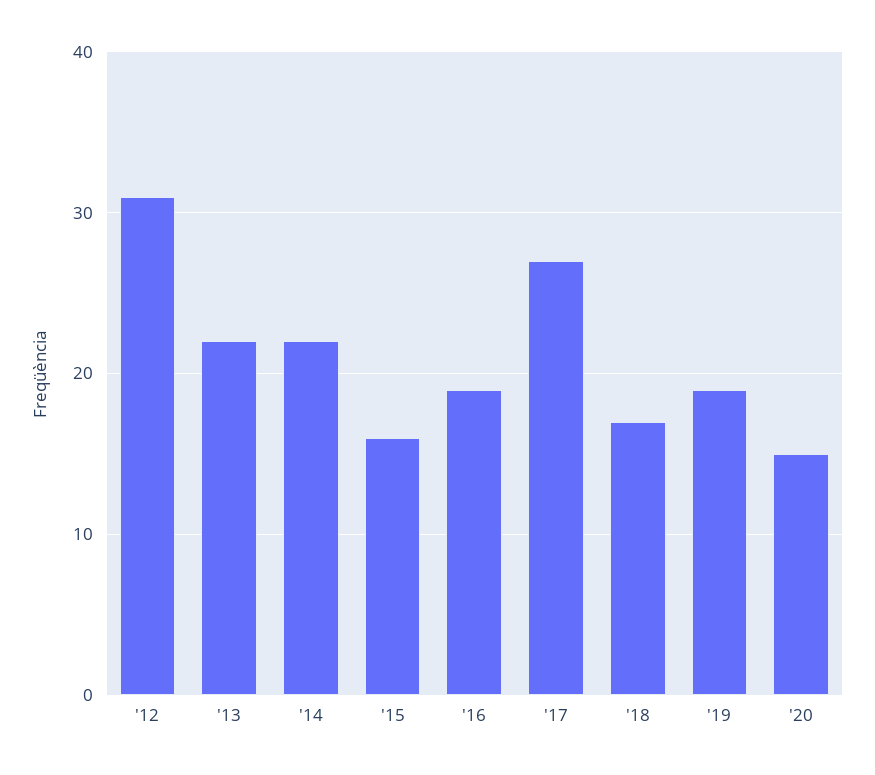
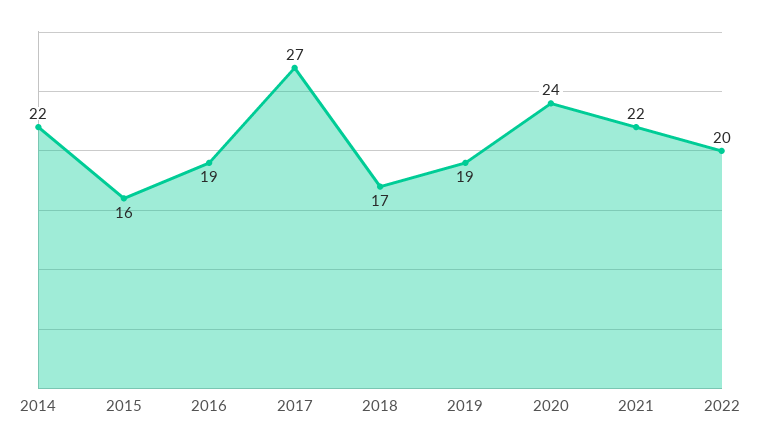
'12: 31 -> none
'13: 22 -> none
'20: 15 -> 24
2021: none -> 22
2022: none -> 20

